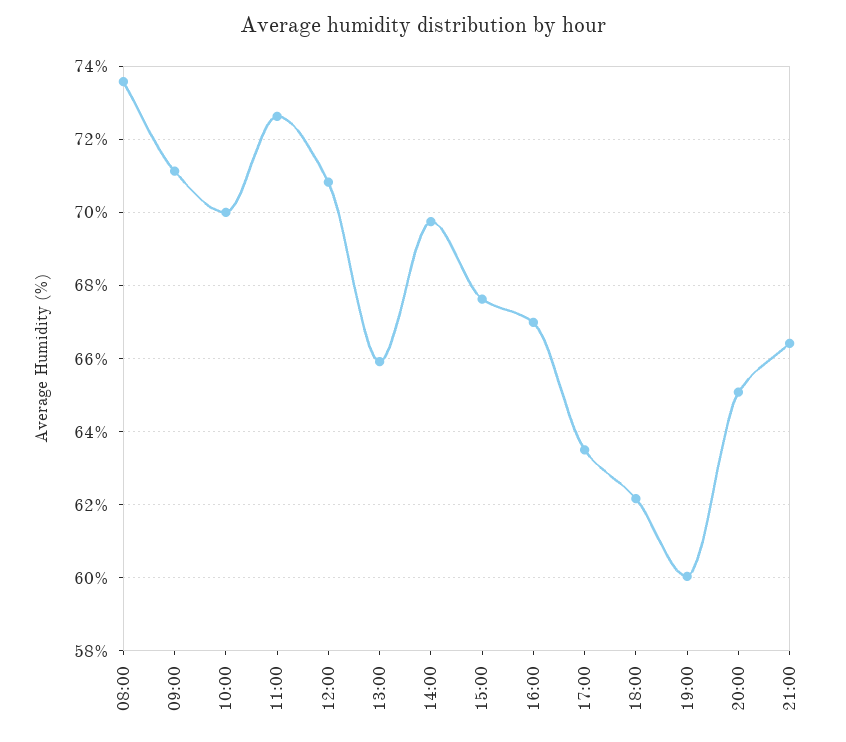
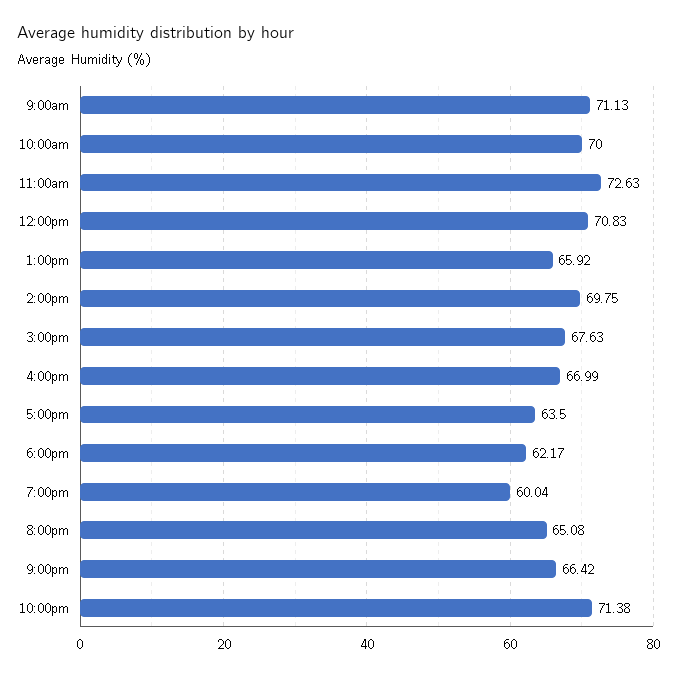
08:00: 73.6 -> none
10:00pm: none -> 71.38

